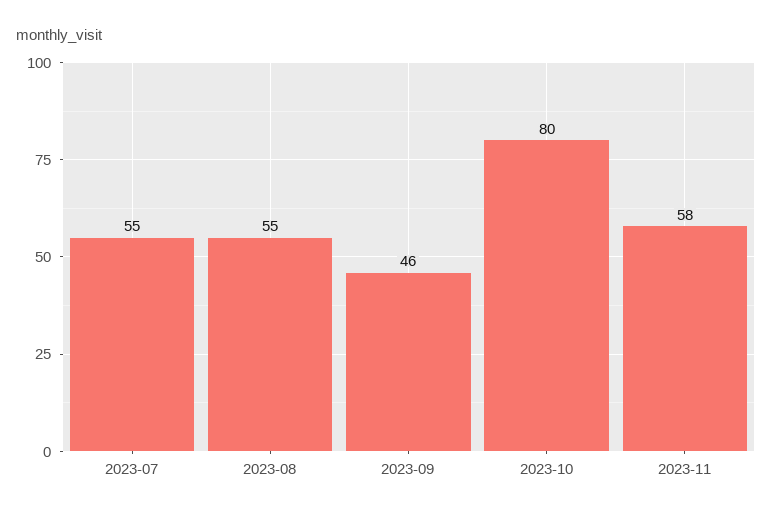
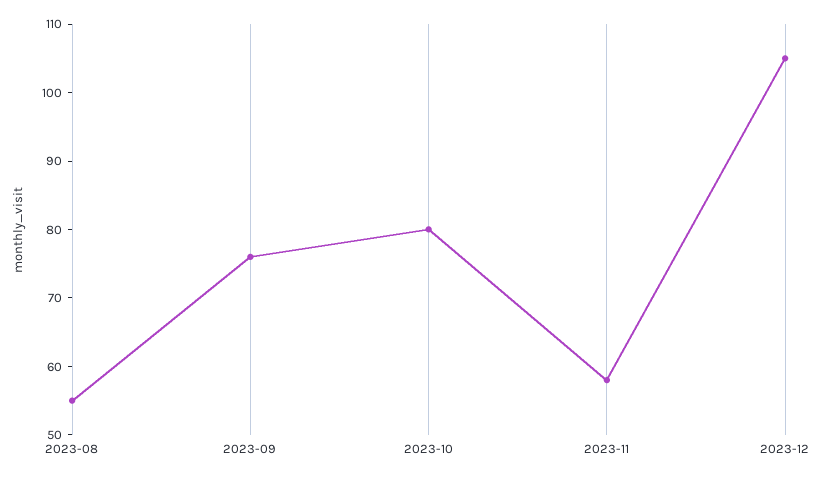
2023-07: 55 -> none
2023-09: 46 -> 75
2023-12: none -> 105

